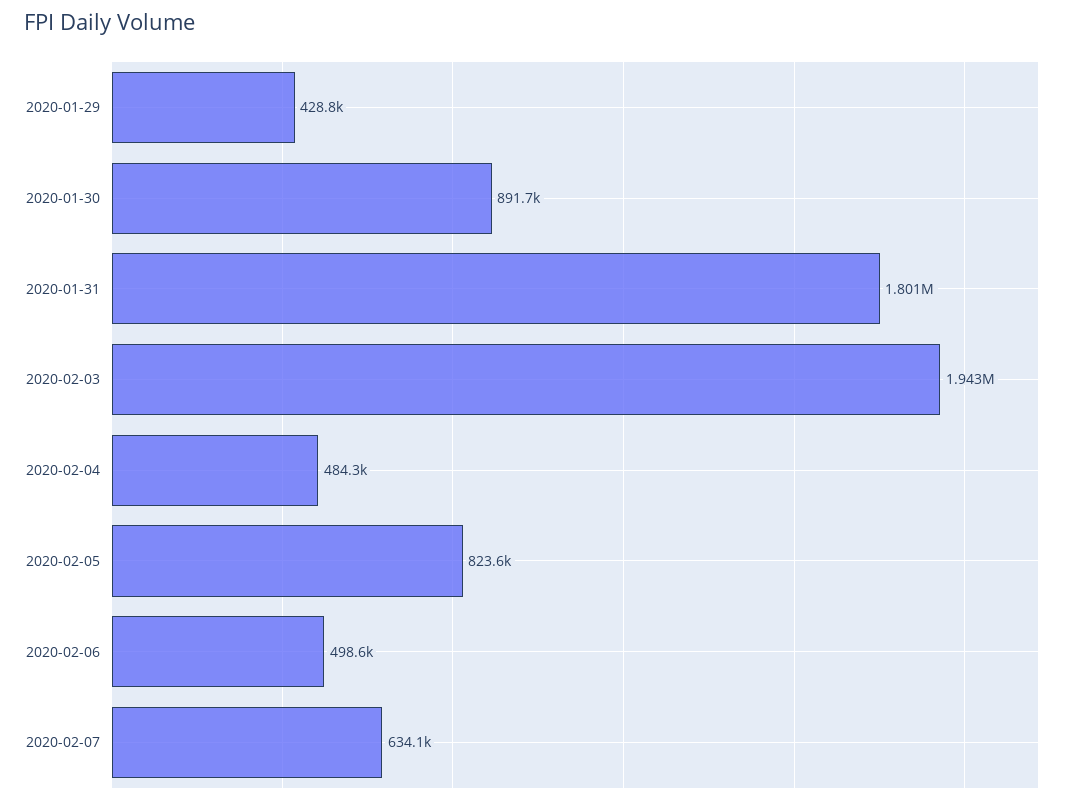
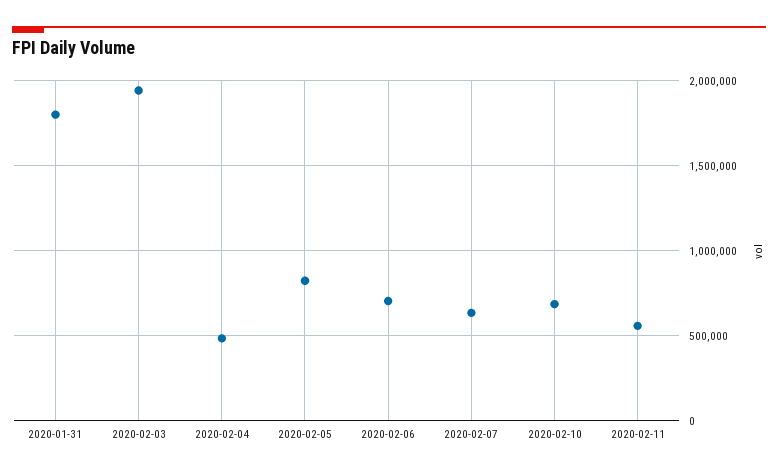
2020-01-29: 428800 -> none
2020-01-30: 891700 -> none
2020-02-06: 498600 -> 700000
2020-02-10: none -> 700000
2020-02-11: none -> 550000

